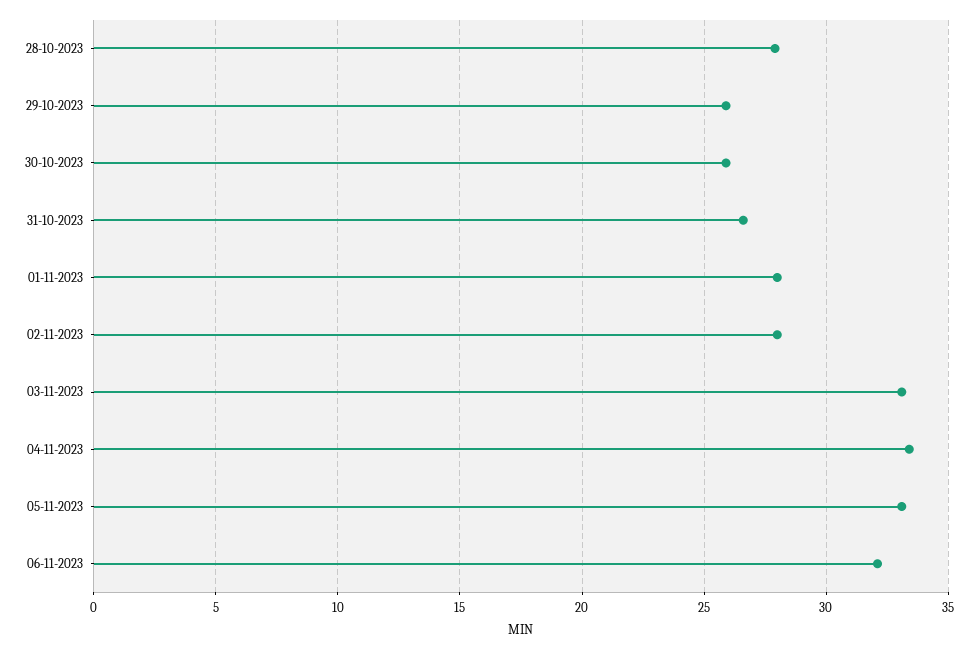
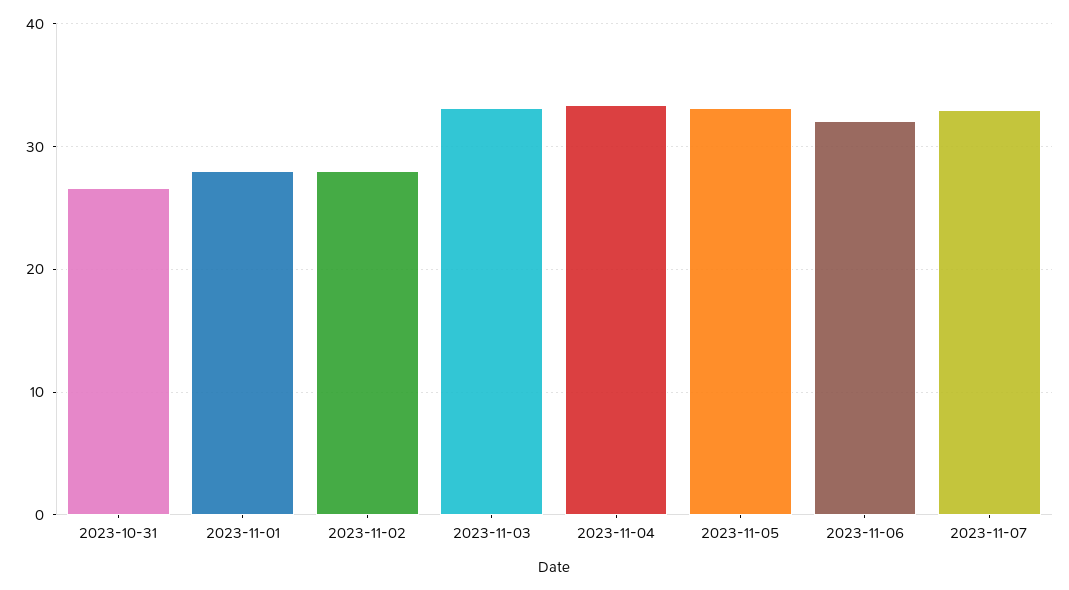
28-10-2023: 28 -> none
29-10-2023: 26 -> none
30-10-2023: 26 -> none
2023-11-07: none -> 33

